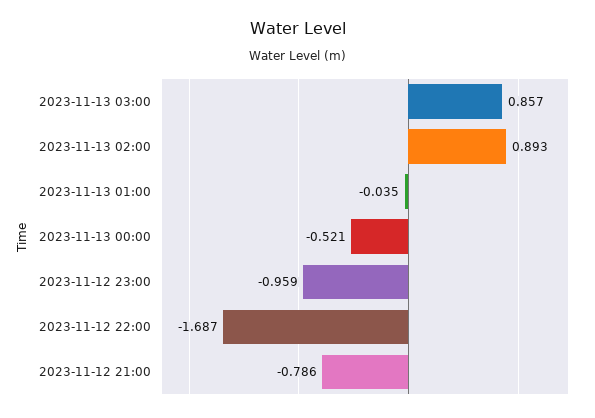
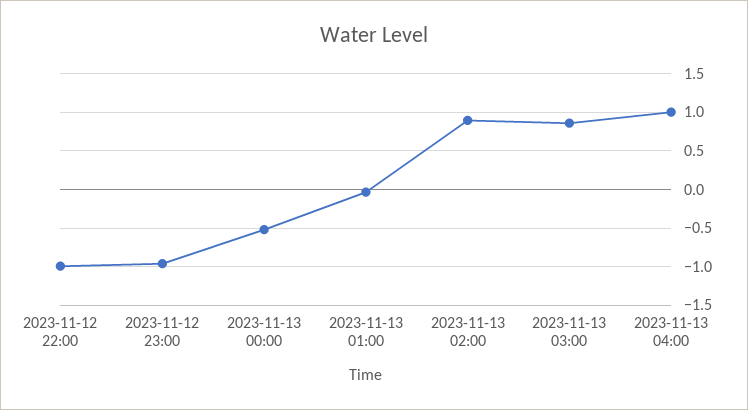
2023-11-12 22:00: -1.687 -> -1
2023-11-12 21:00: -0.786 -> none
2023-11-13 04:00: none -> 1

